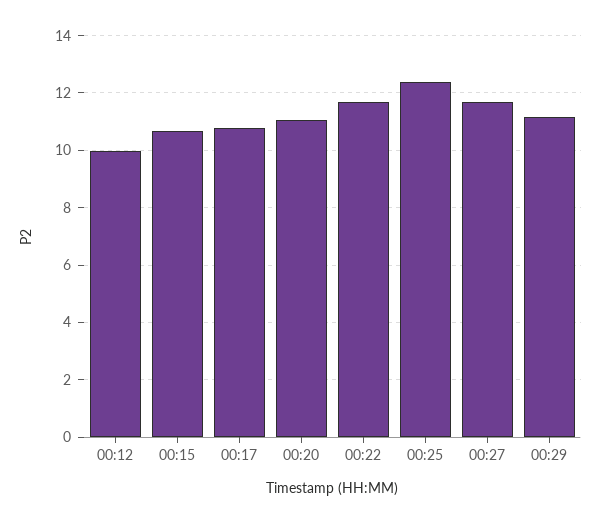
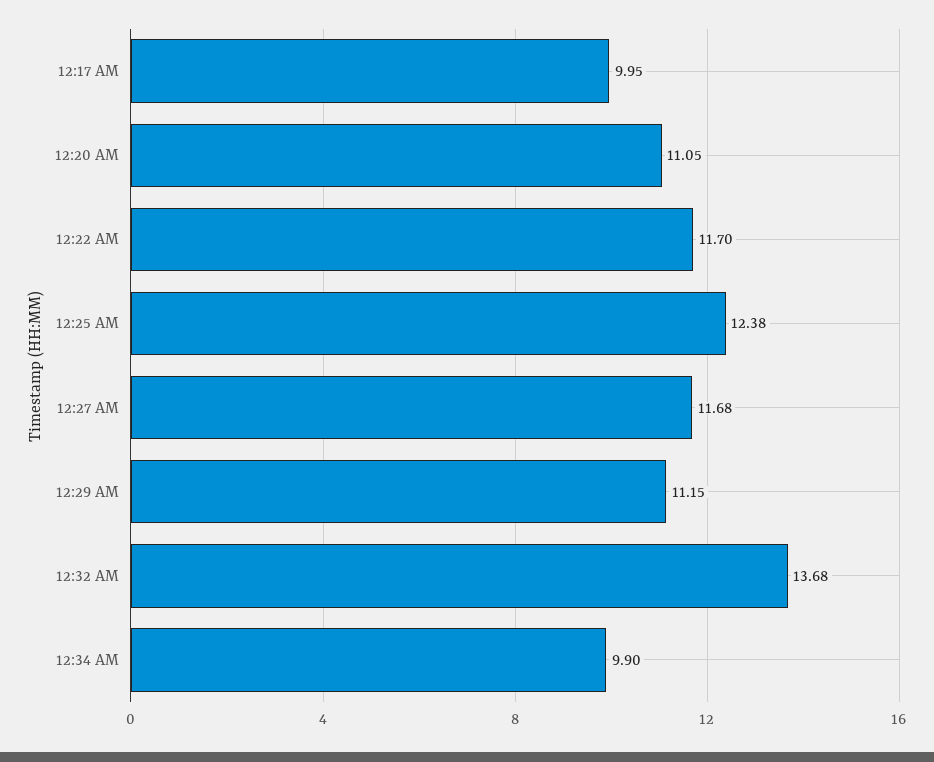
00:12: 10 -> none
00:15: 10.75 -> none
00:17: 10.75 -> 9.95
12:32 AM: none -> 13.68
12:34 AM: none -> 9.9

